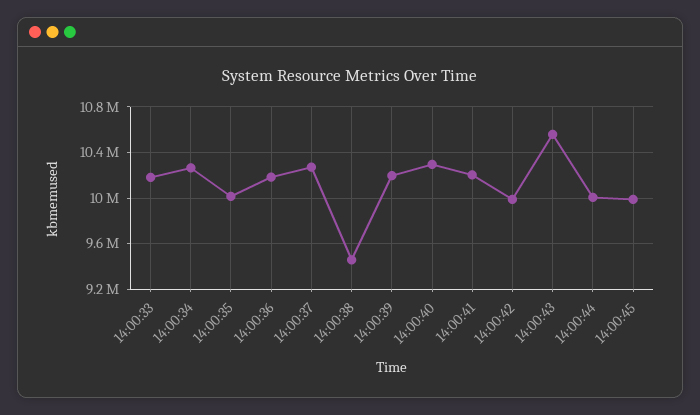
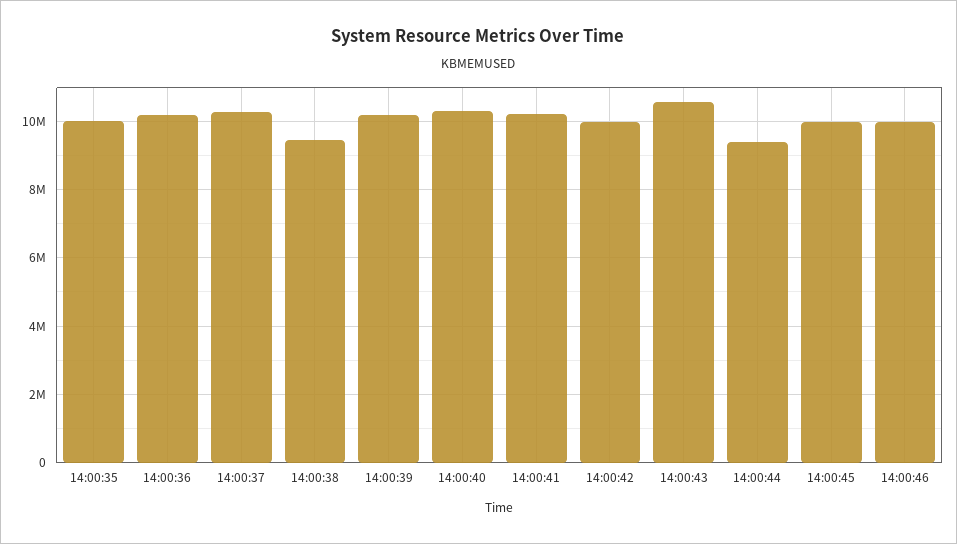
14:00:33: 10200000 -> none
14:00:34: 10300000 -> none
14:00:44: 10000000 -> 9400000
14:00:46: none -> 10000000

